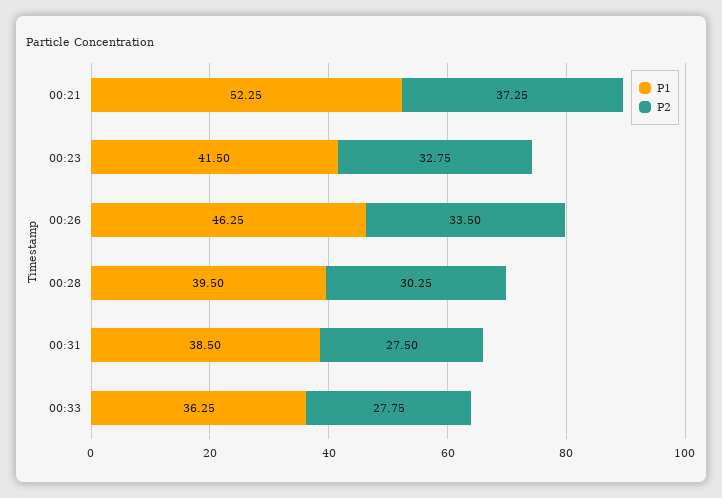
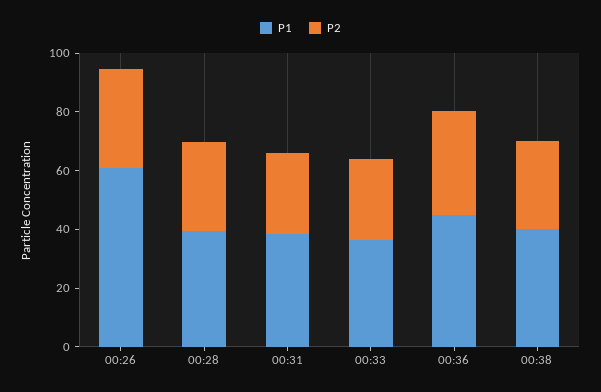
P1, 00:21: 52.25 -> none
P2, 00:21: 37.25 -> none
P1, 00:23: 41.5 -> none
P2, 00:23: 32.75 -> none
P1, 00:26: 46.25 -> 60
P1, 00:36: none -> 45
P2, 00:36: none -> 35
P1, 00:38: none -> 40
P2, 00:38: none -> 30

